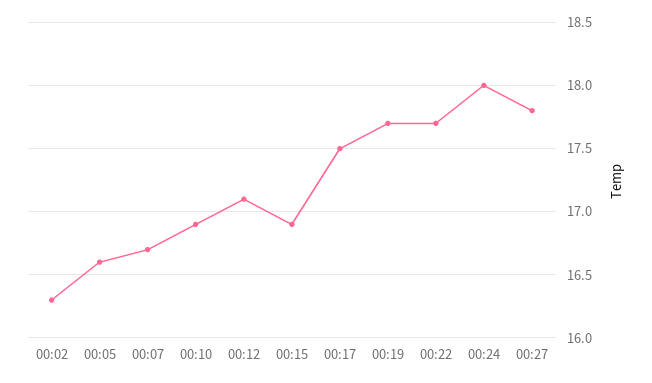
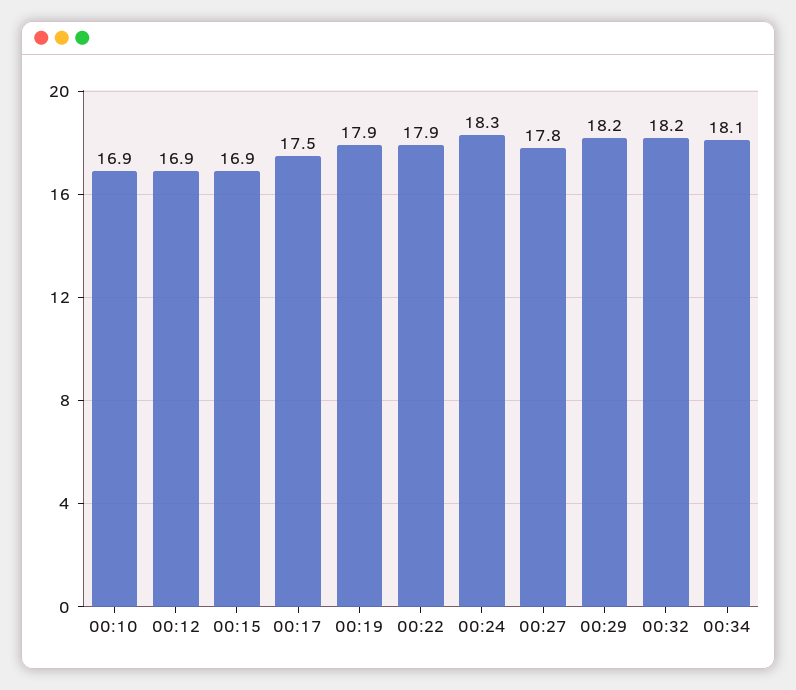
00:02: 16.3 -> none
00:05: 16.6 -> none
00:07: 16.7 -> none
00:12: 17.1 -> 16.9
00:19: 17.7 -> 17.9
00:22: 17.7 -> 17.9
00:24: 18 -> 18.3
00:29: none -> 18.2
00:32: none -> 18.2
00:34: none -> 18.1

